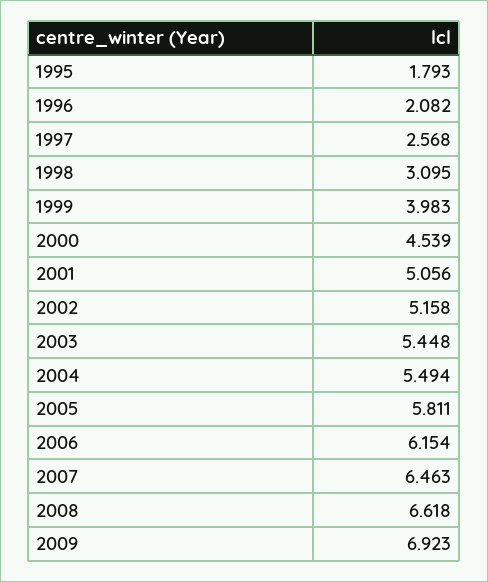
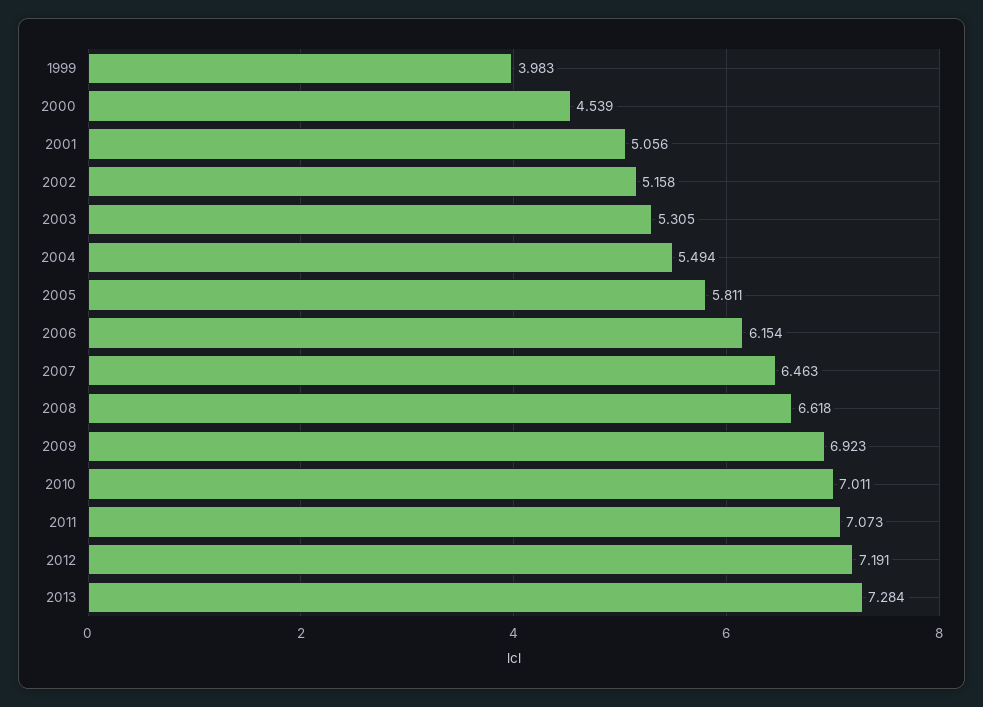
1995: 1.793 -> none
1996: 2.082 -> none
1997: 2.568 -> none
1998: 3.095 -> none
2003: 5.448 -> 5.305
2010: none -> 7.011
2011: none -> 7.073
2012: none -> 7.191
2013: none -> 7.284

